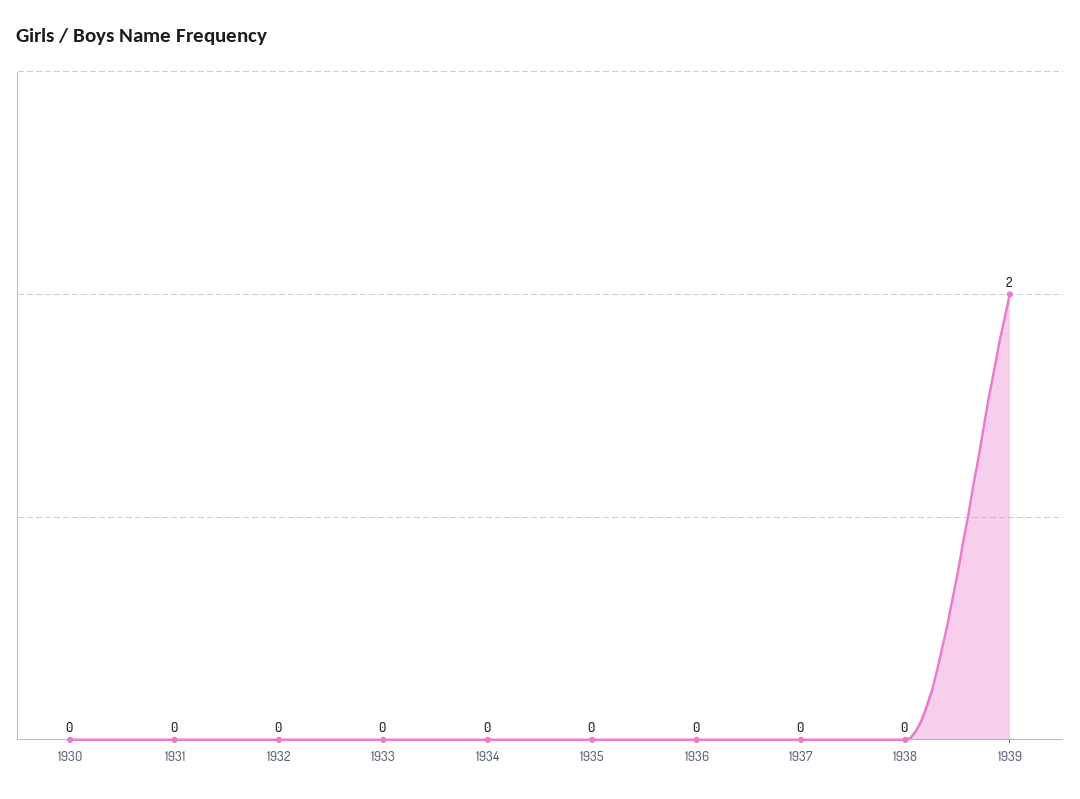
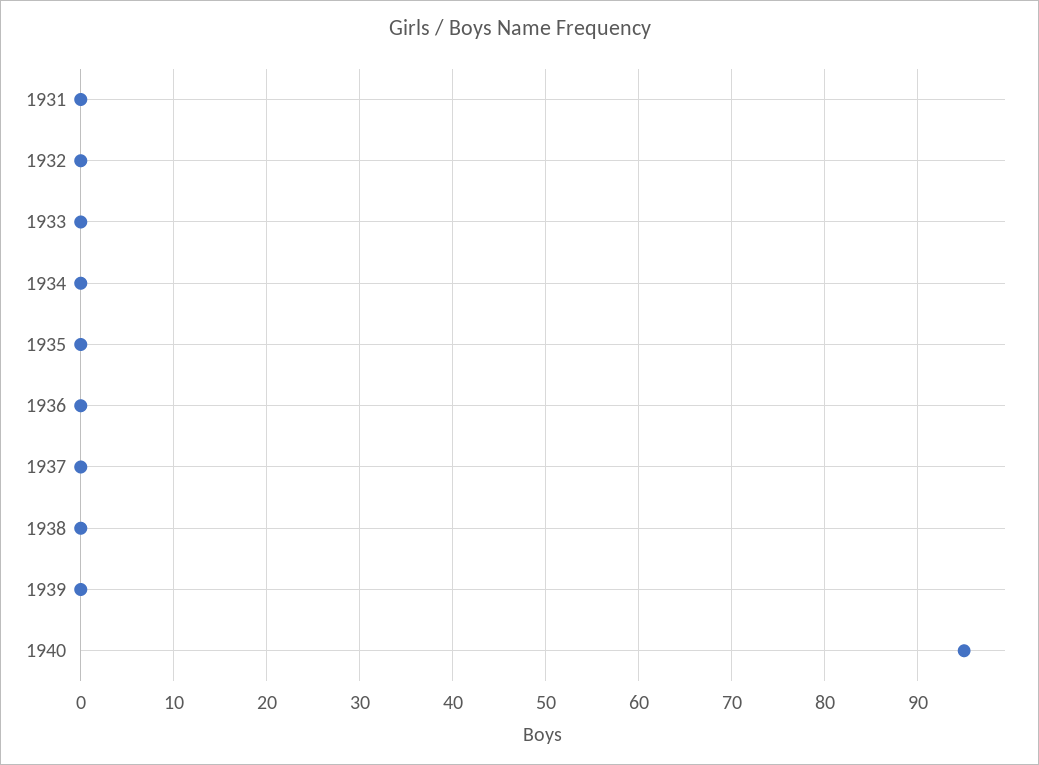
1930: 0 -> none
1939: 2 -> 0
1940: none -> 95

